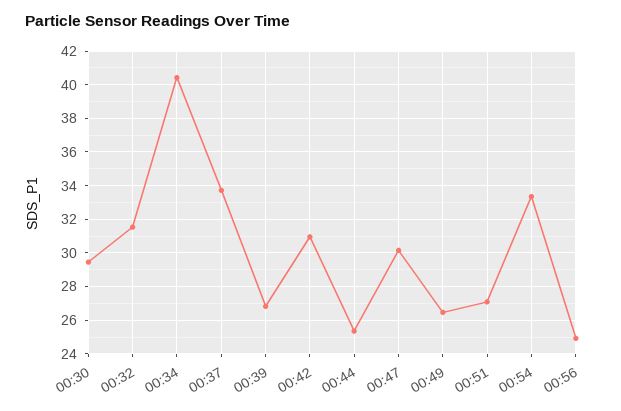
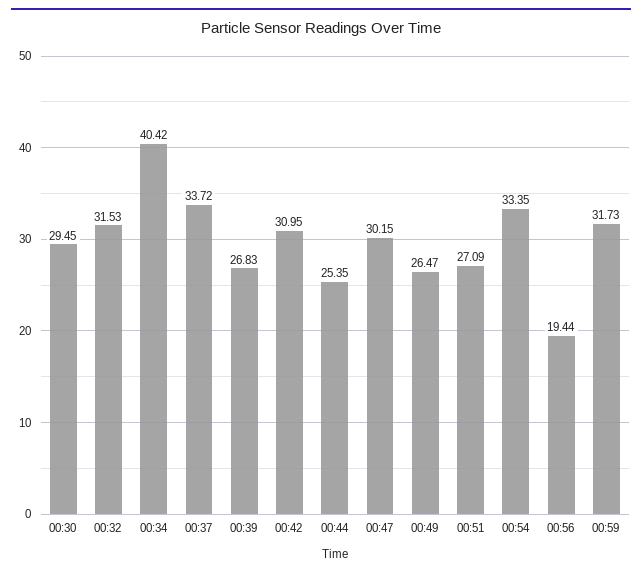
00:56: 25 -> 19.44
00:59: none -> 31.73

